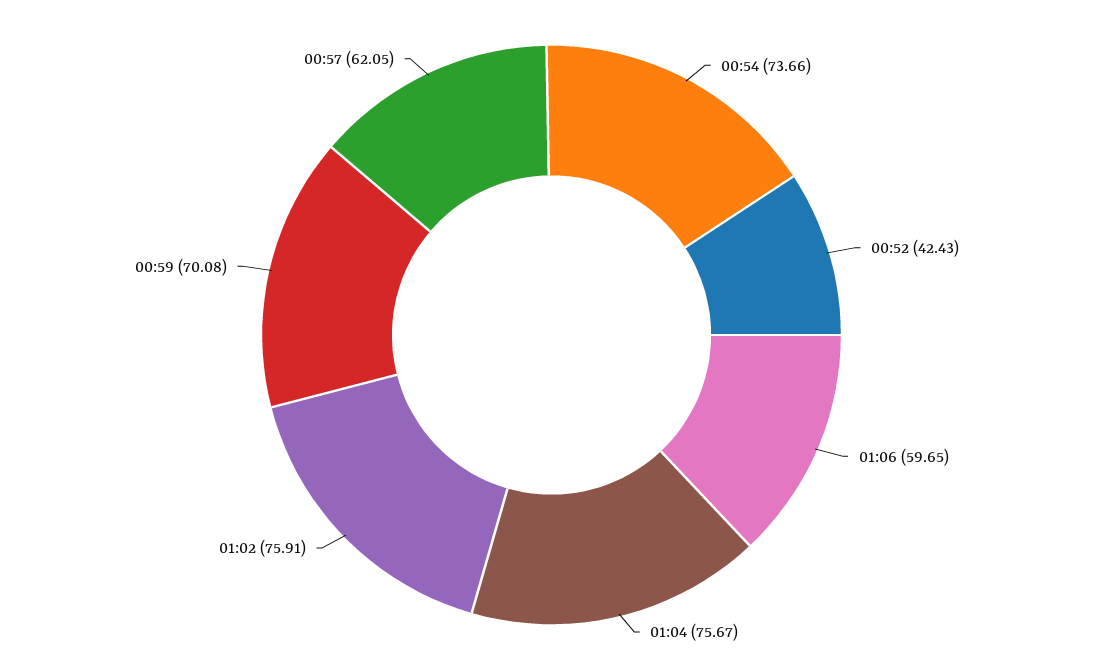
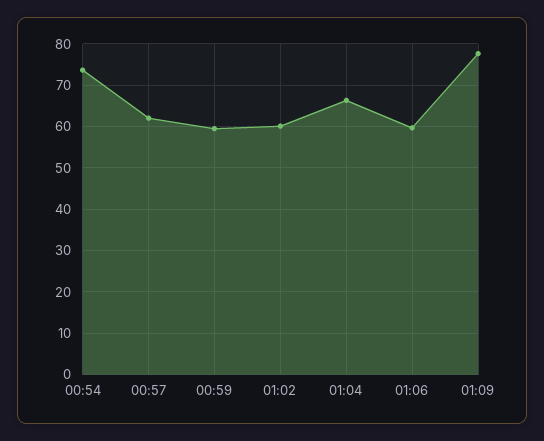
00:52: 42.43 -> none
01:04: 75.67 -> 66
01:02: 75.91 -> 60
00:59: 70.08 -> 60
01:09: none -> 78

